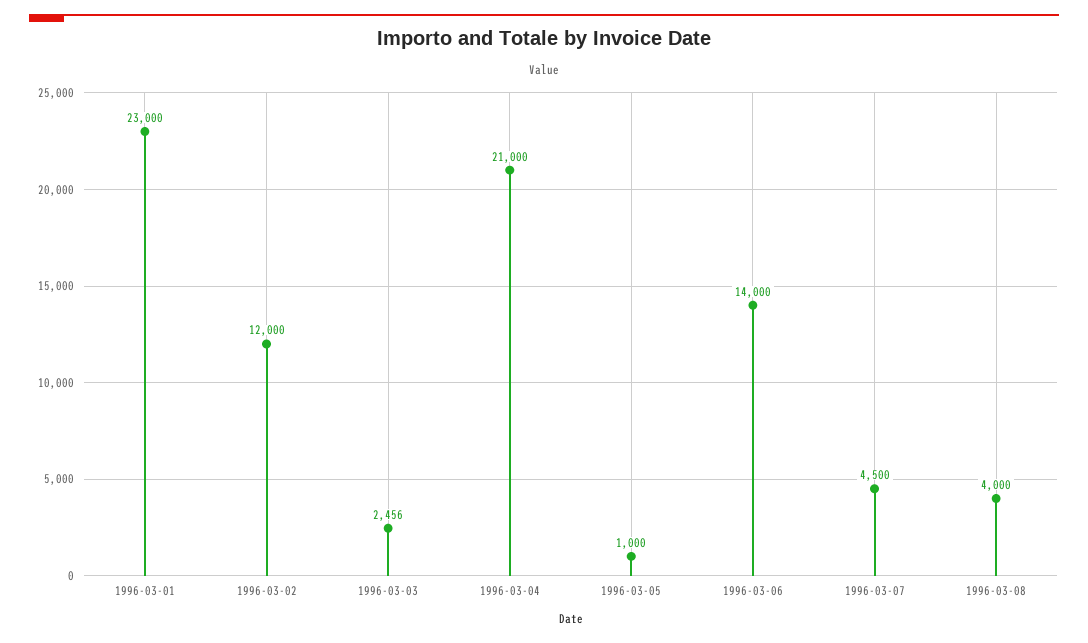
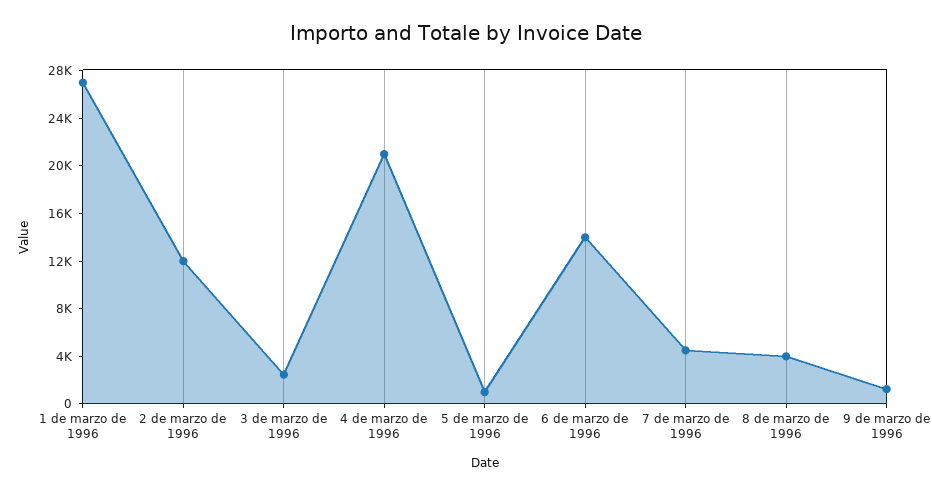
1996-03-01: 23000 -> 27000
9 de marzo de 1996: none -> 1000

